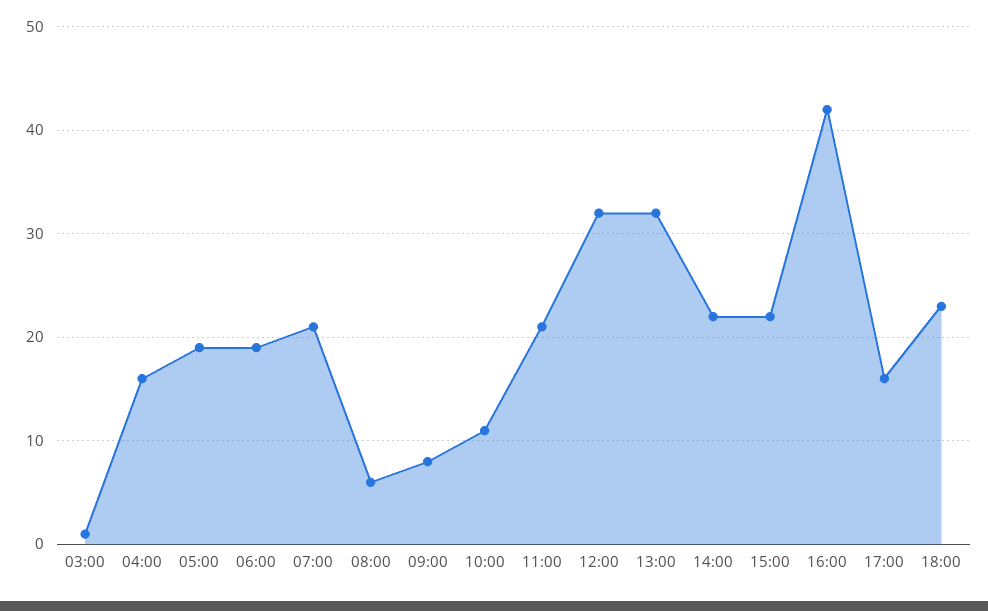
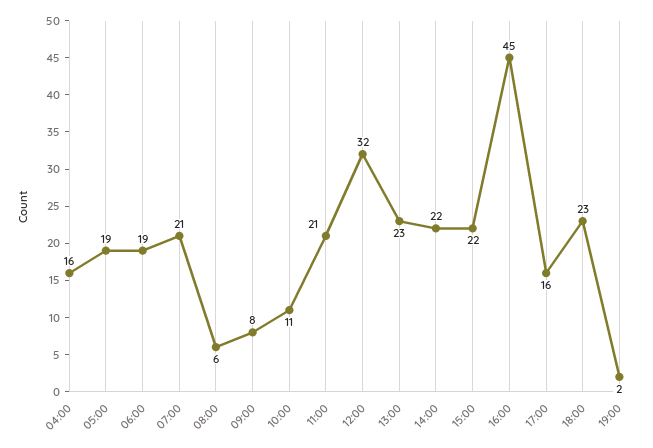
03:00: 1 -> none
13:00: 32 -> 23
16:00: 42 -> 45
19:00: none -> 2

